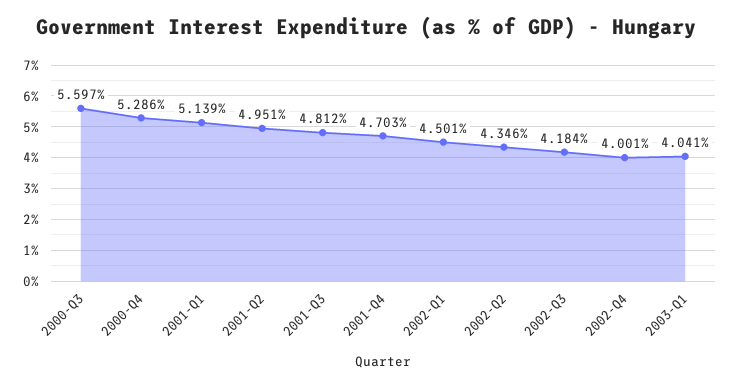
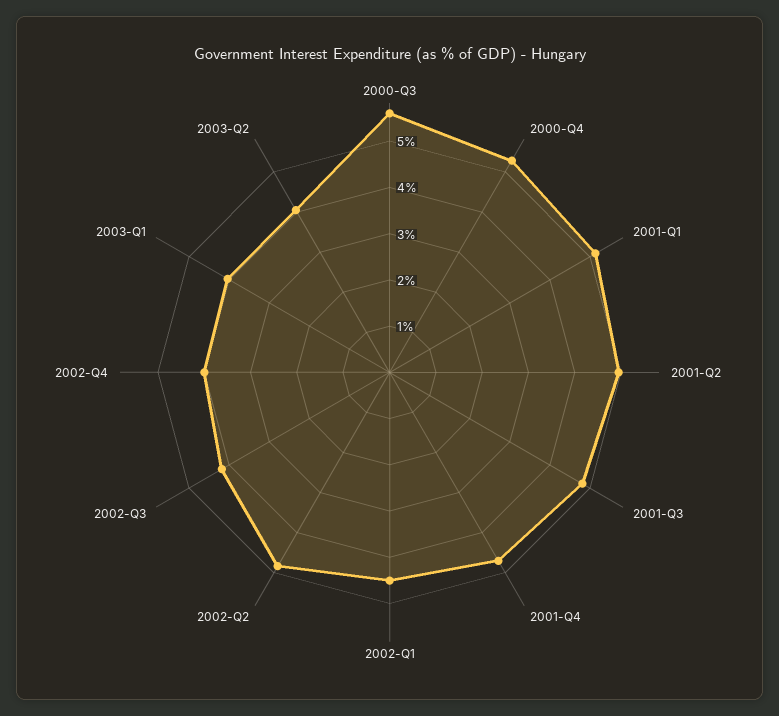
2002-Q2: 4.346 -> 4.8
2003-Q2: none -> 4

